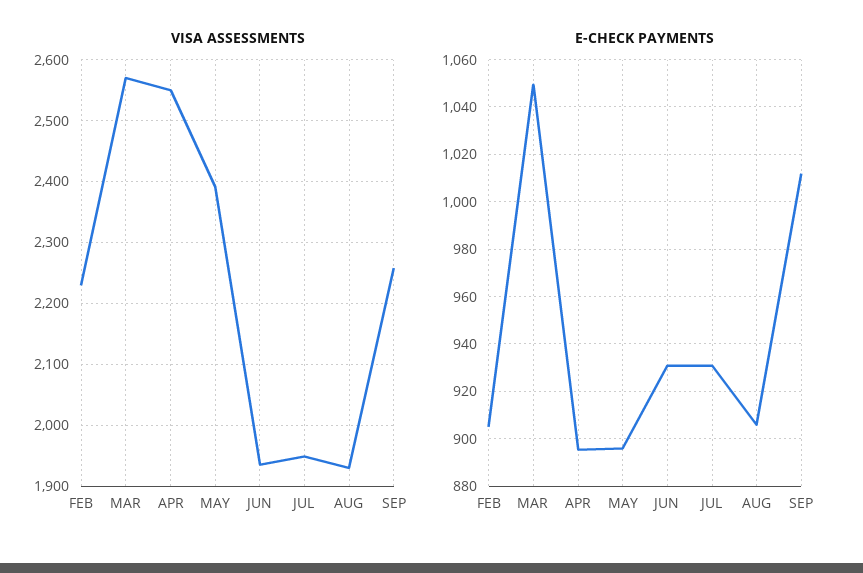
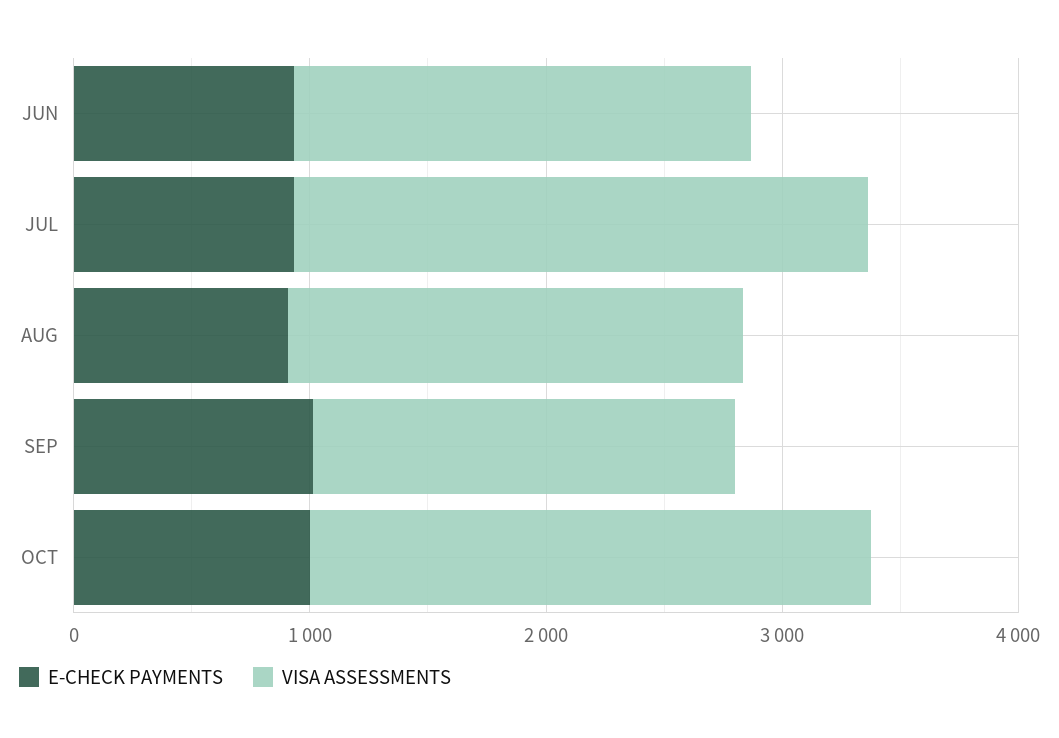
VISA ASSESSMENTS, FEB: 2230 -> none
VISA ASSESSMENTS, MAR: 2570 -> none
VISA ASSESSMENTS, APR: 2550 -> none
VISA ASSESSMENTS, MAY: 2390 -> none
VISA ASSESSMENTS, JUL: 1950 -> 2400
VISA ASSESSMENTS, SEP: 2260 -> 1800
E-CHECK PAYMENTS, FEB: 905 -> none
E-CHECK PAYMENTS, MAR: 1050 -> none
E-CHECK PAYMENTS, APR: 895 -> none
E-CHECK PAYMENTS, MAY: 895 -> none
E-CHECK PAYMENTS, OCT: none -> 1000
VISA ASSESSMENTS, OCT: none -> 2400

